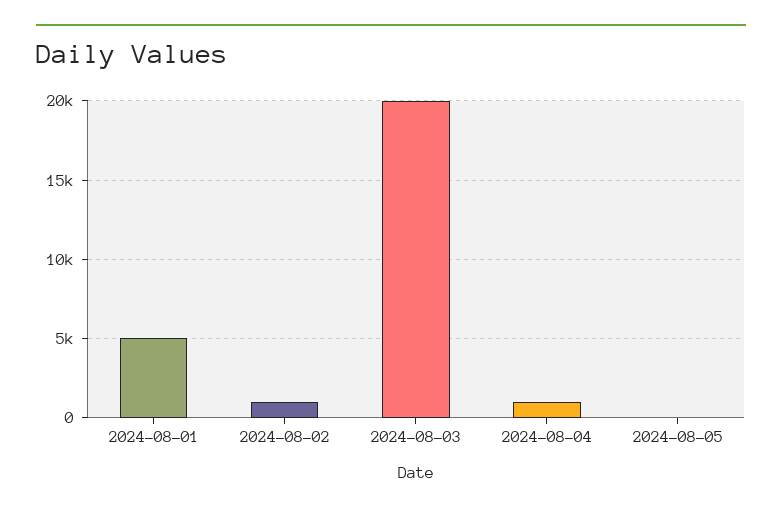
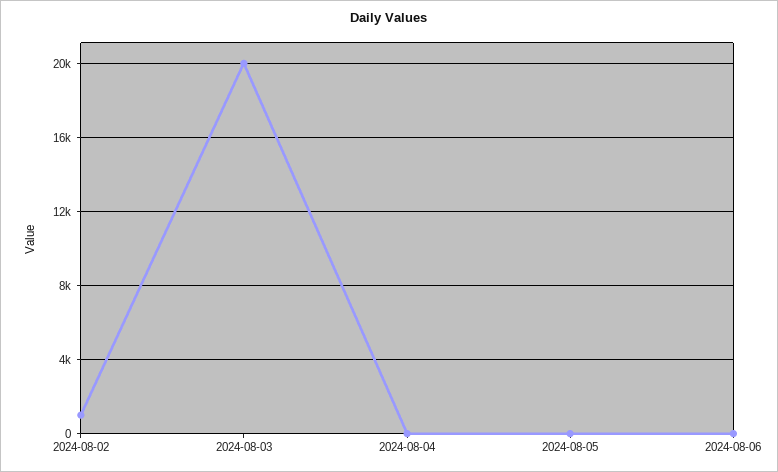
2024-08-01: 5000 -> none
2024-08-04: 1000 -> 0
2024-08-06: none -> 0

